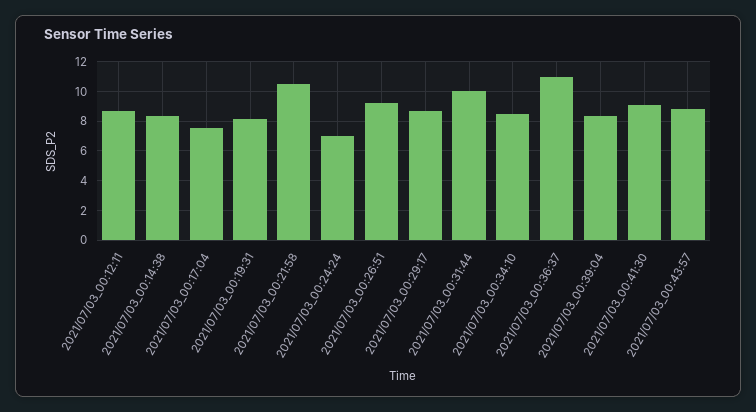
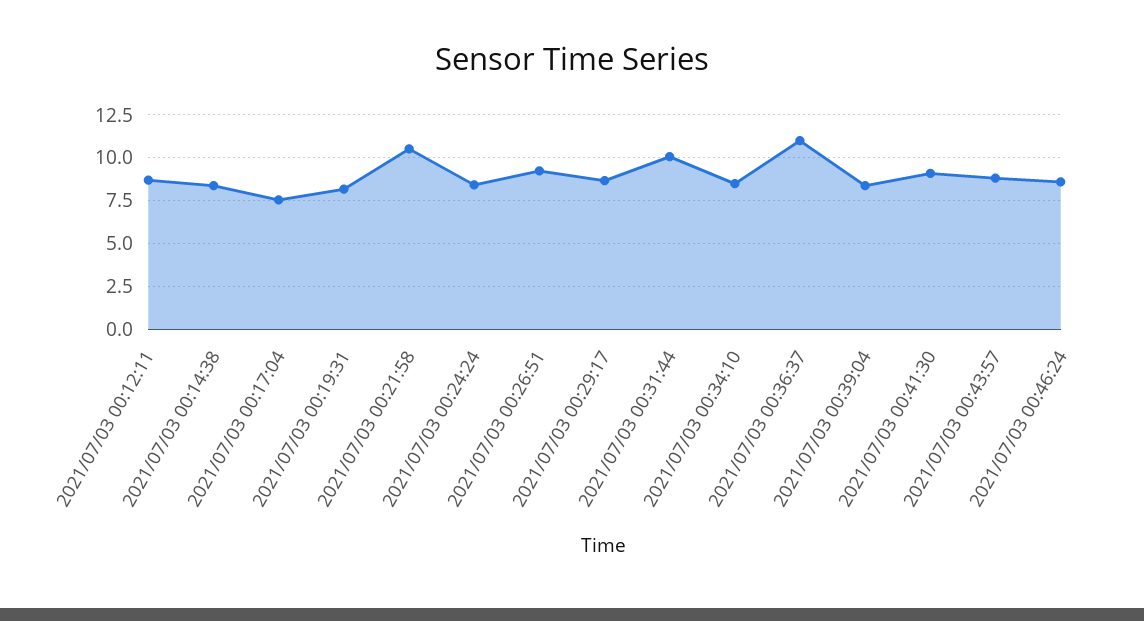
2021/07/03_00:24:24: 7 -> 8.5
2021/07/03 00:46:24: none -> 8.5

